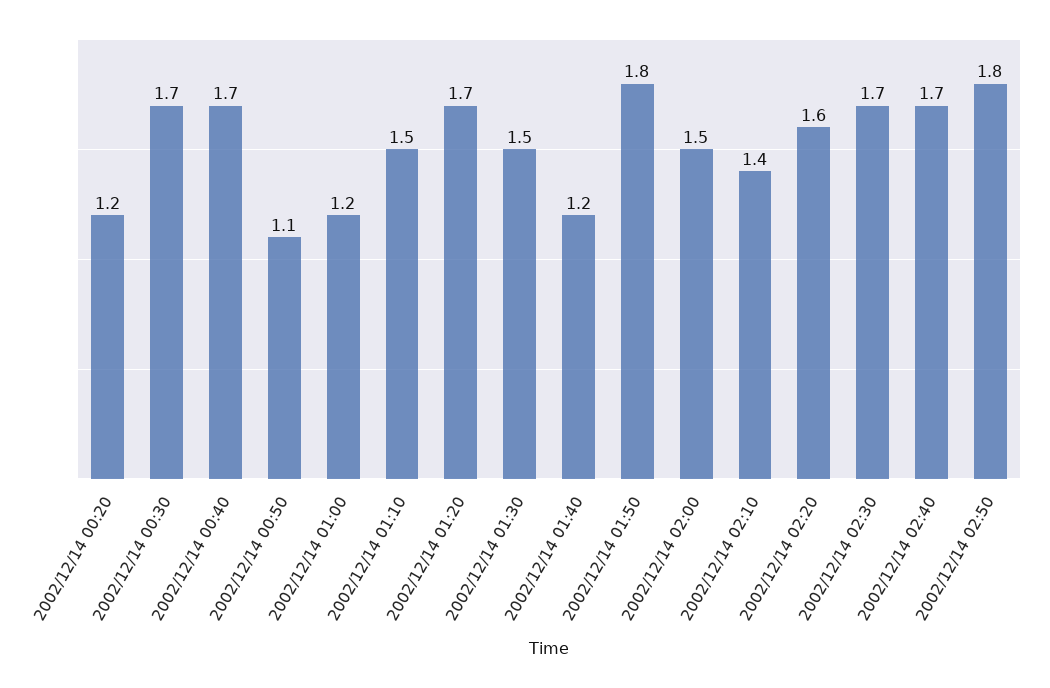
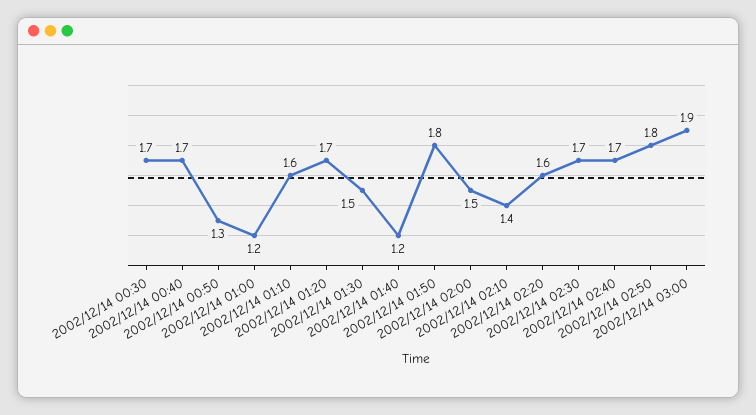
2002/12/14 00:20: 1.2 -> none
2002/12/14 00:50: 1.1 -> 1.3
2002/12/14 01:10: 1.5 -> 1.6
2002/12/14 03:00: none -> 1.9

